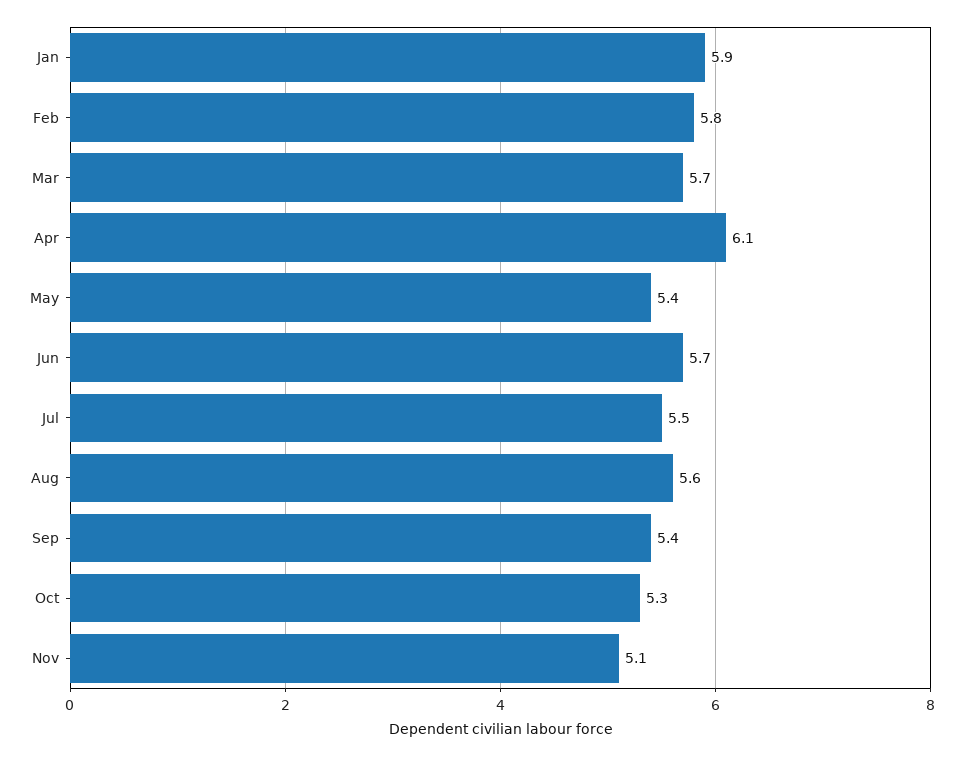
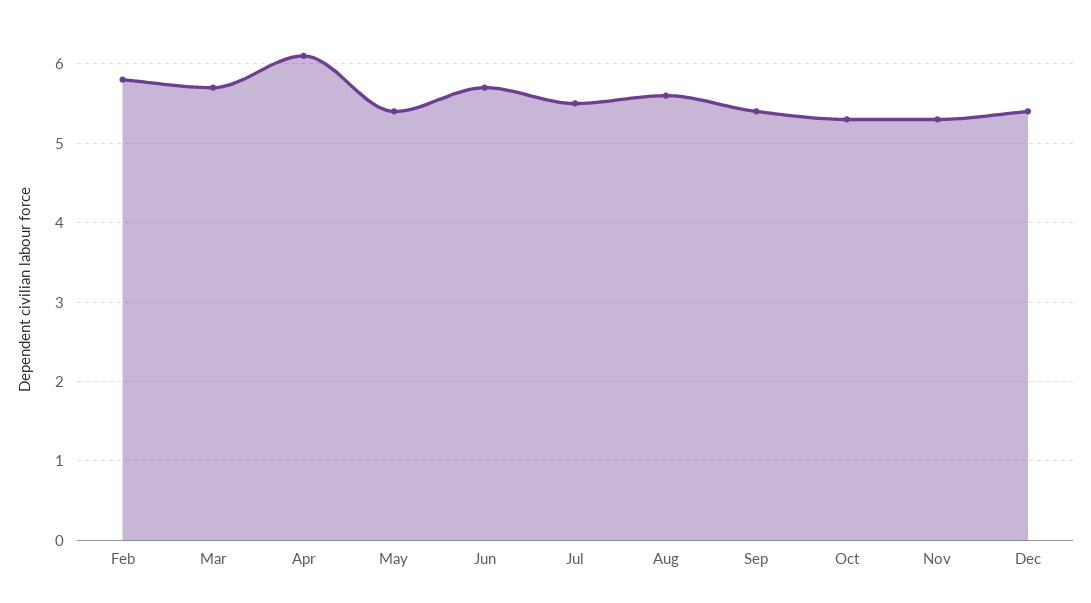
Jan: 5.9 -> none
Nov: 5.1 -> 5.3
Dec: none -> 5.4

